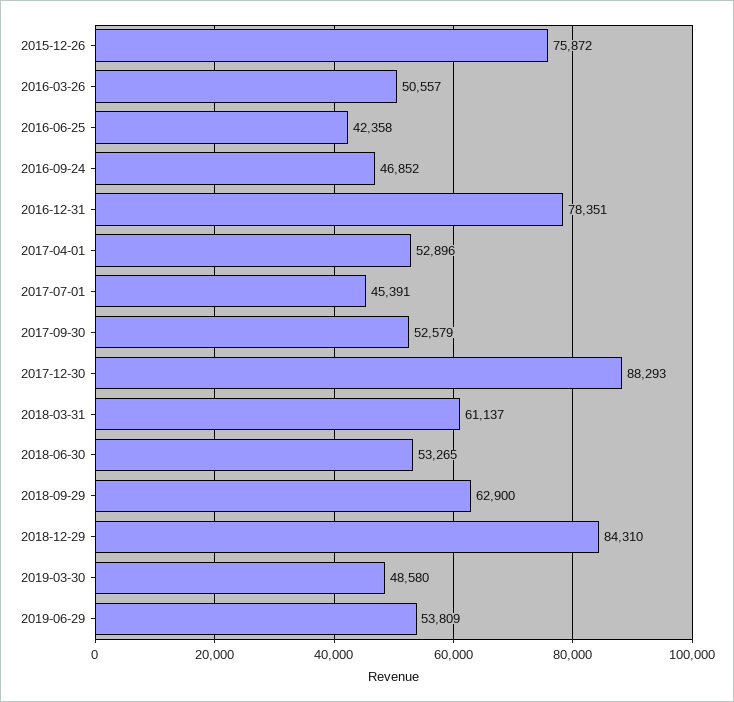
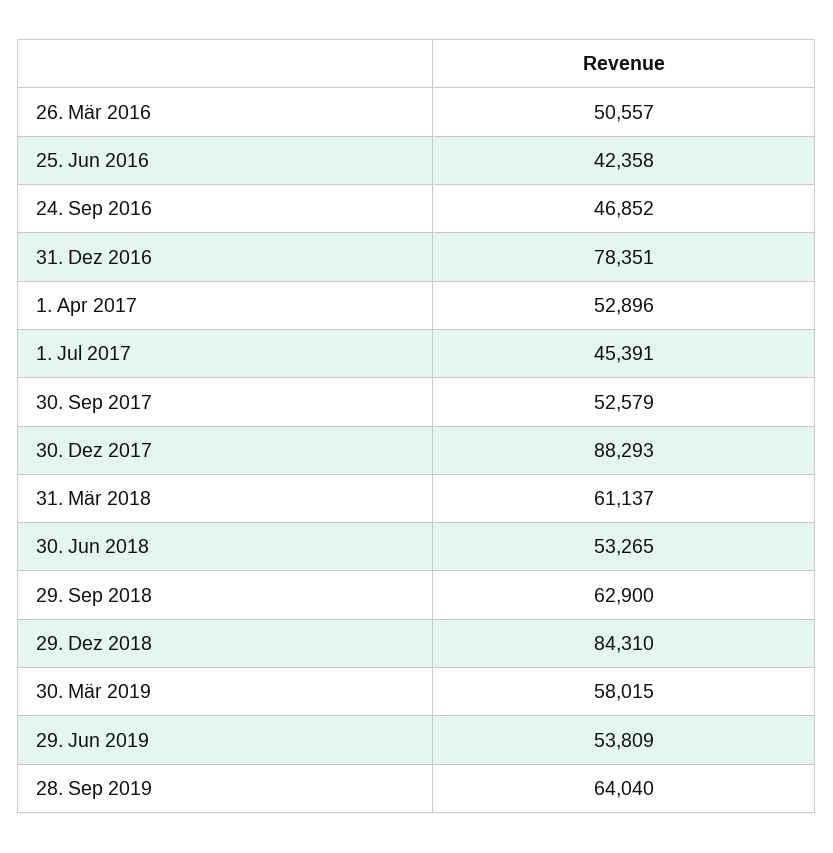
2015-12-26: 75872 -> none
2019-03-30: 48580 -> 58015
28. Sep 2019: none -> 64040

